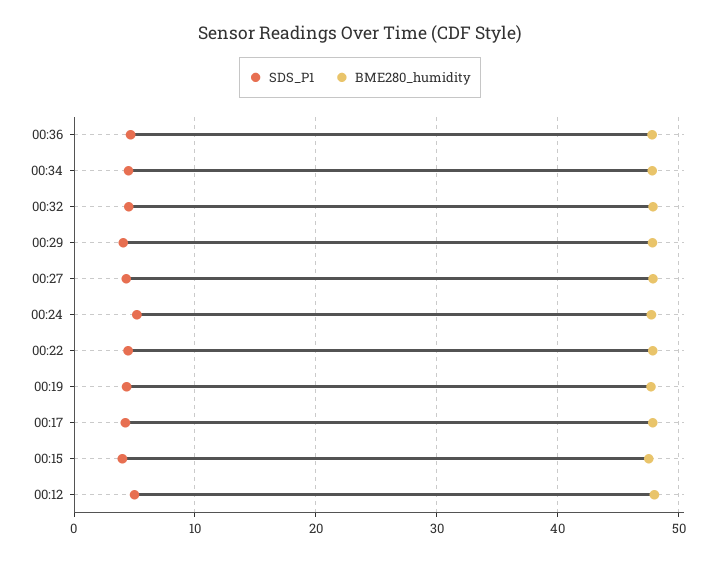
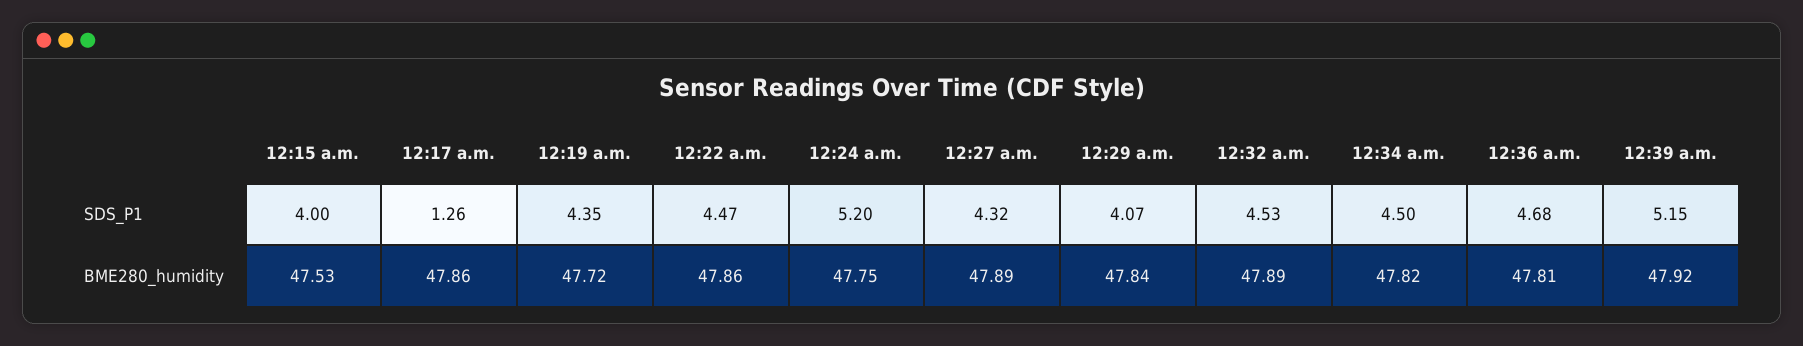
SDS_P1, 00:17: 4 -> 1.26
SDS_P1, 00:12: 5 -> none
BME280_humidity, 00:12: 48 -> none
SDS_P1, 12:39 a.m.: none -> 5.15
BME280_humidity, 12:39 a.m.: none -> 47.92

